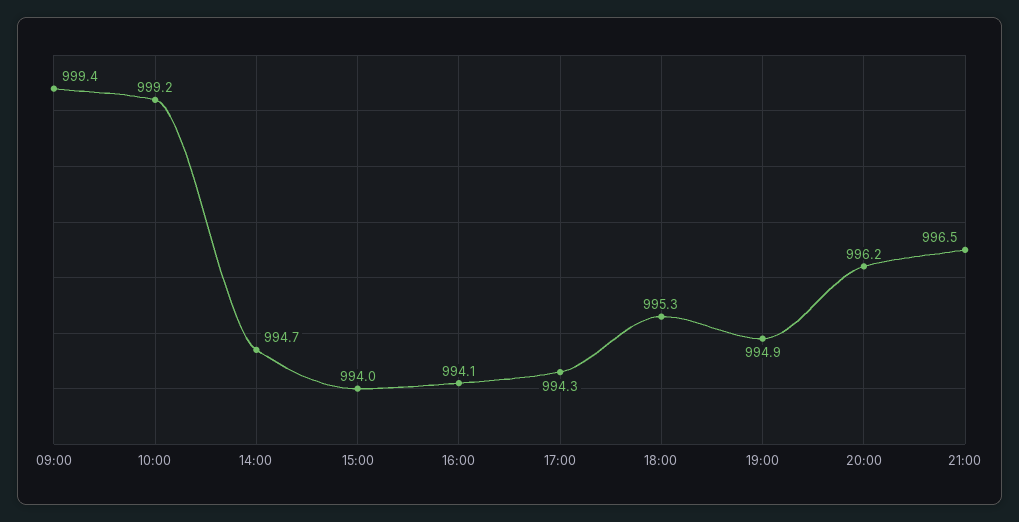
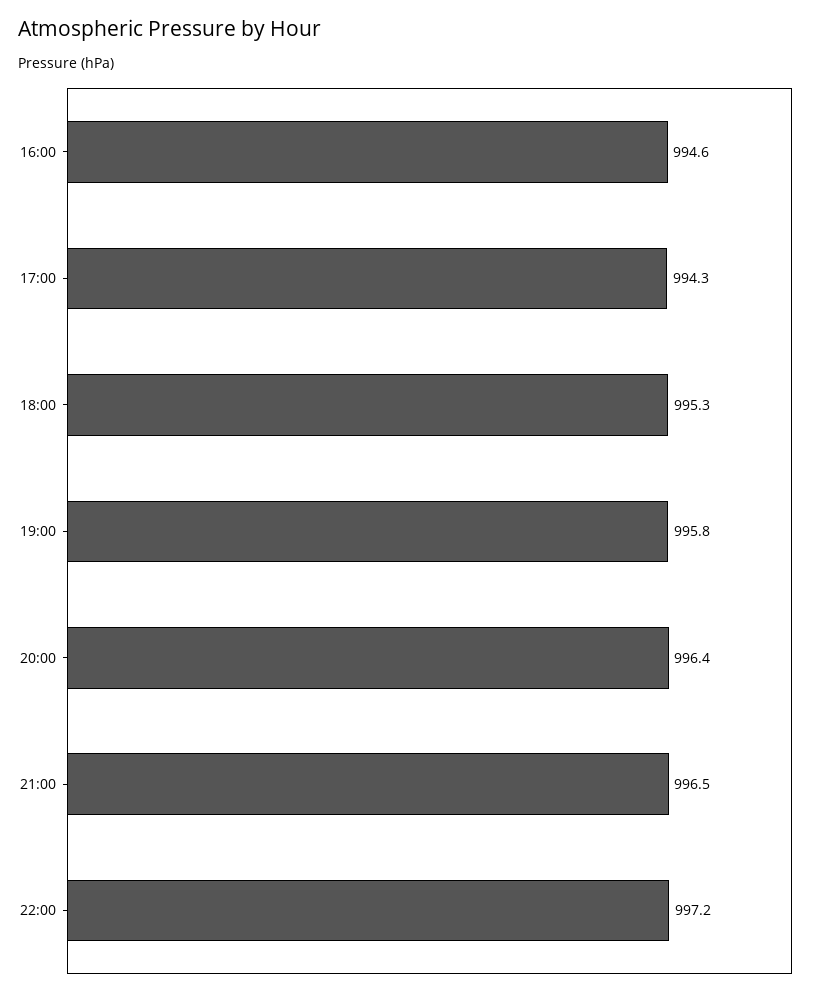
09:00: 999.4 -> none
10:00: 999.2 -> none
14:00: 994.7 -> none
15:00: 994 -> none
16:00: 994.1 -> 994.6
19:00: 994.9 -> 995.8
20:00: 996.2 -> 996.4
22:00: none -> 997.2

